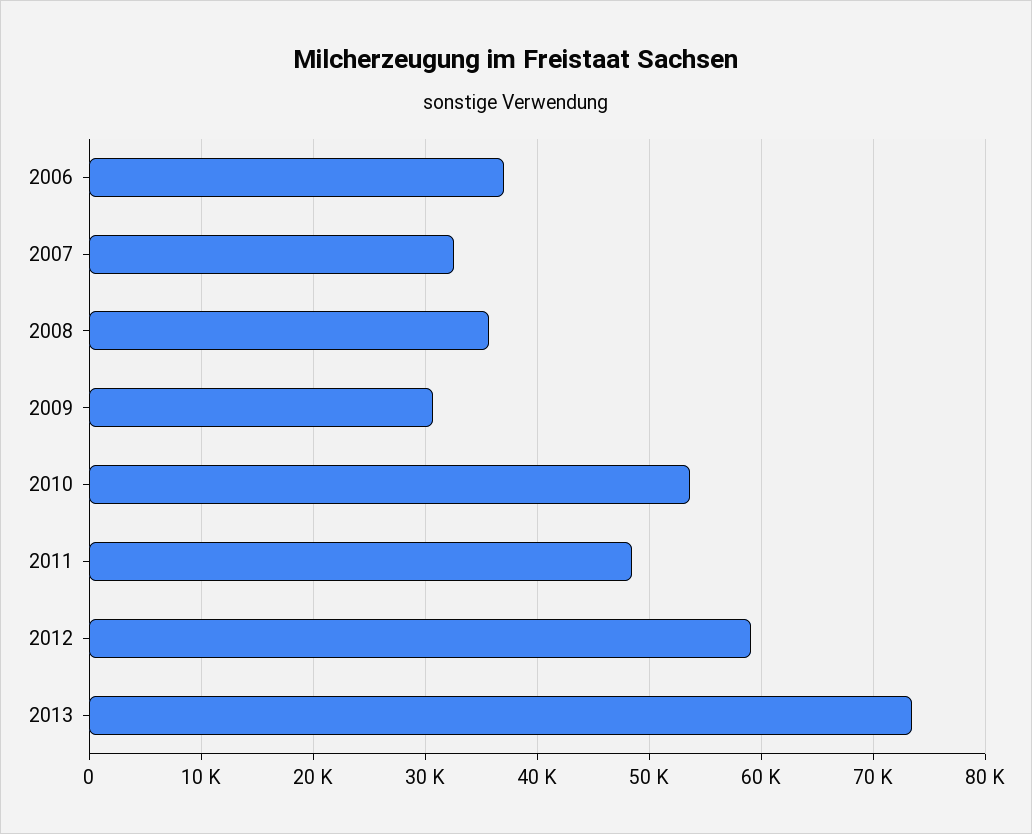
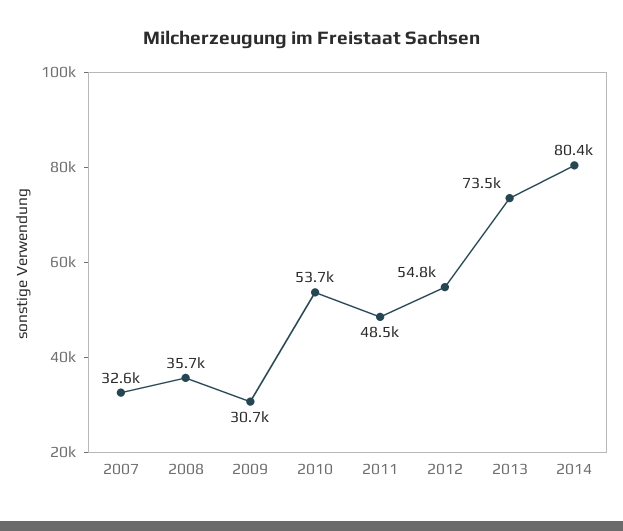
2006: 37000 -> none
2012: 59000 -> 54800
2014: none -> 80400

